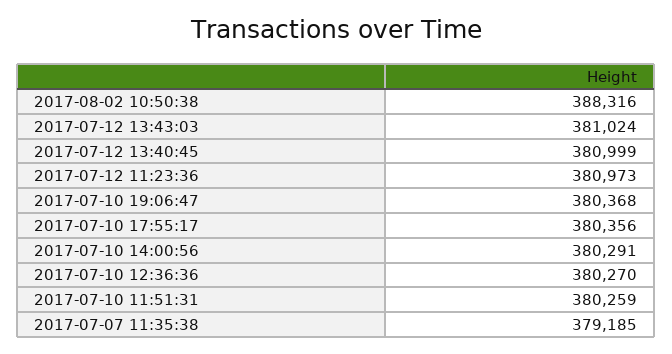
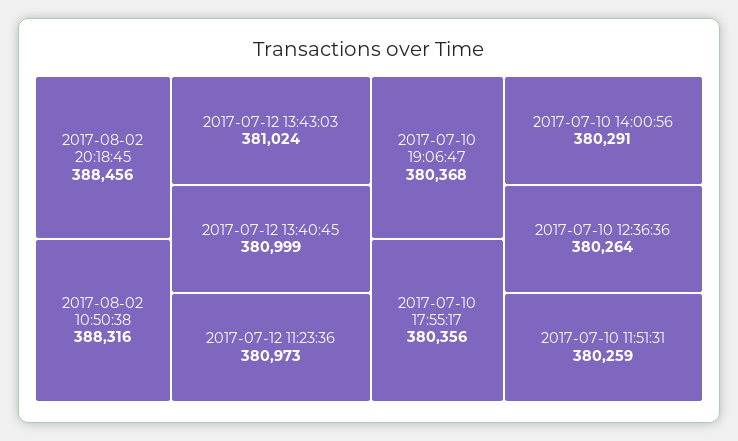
2017-07-10 12:36:36: 380270 -> 380264
2017-07-07 11:35:38: 379185 -> none
2017-08-02 20:18:45: none -> 388456

